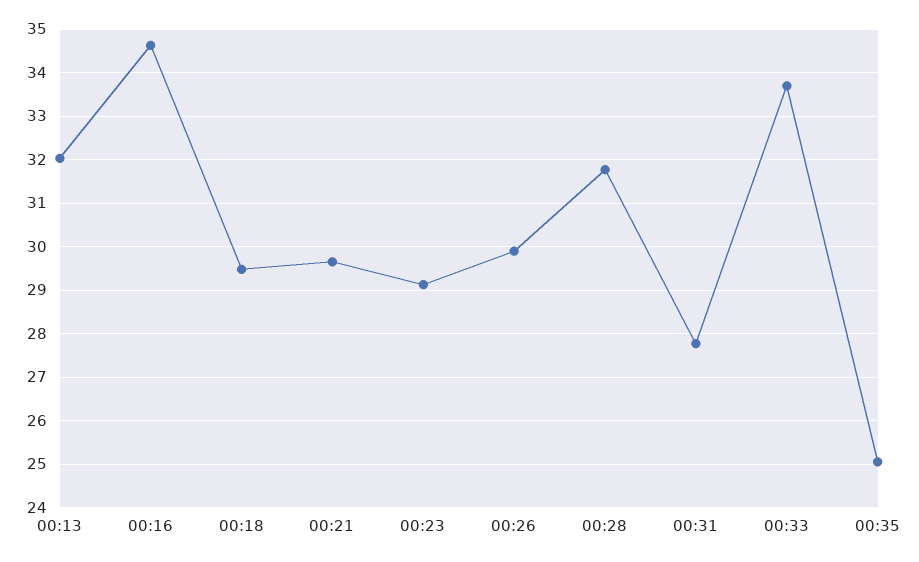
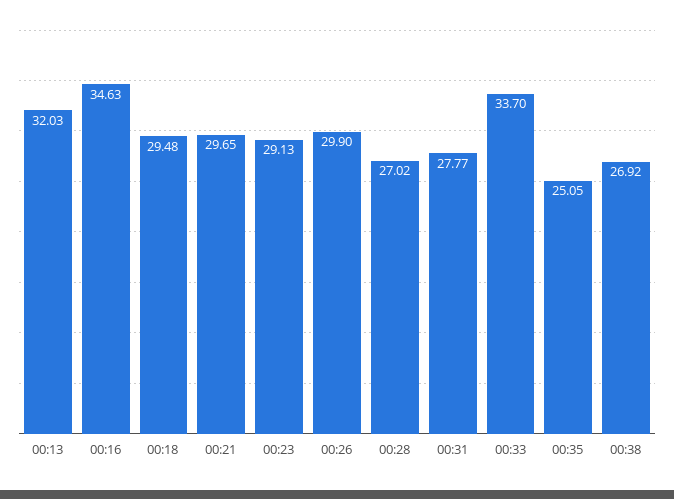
00:28: 31.8 -> 27.02
00:38: none -> 26.92

